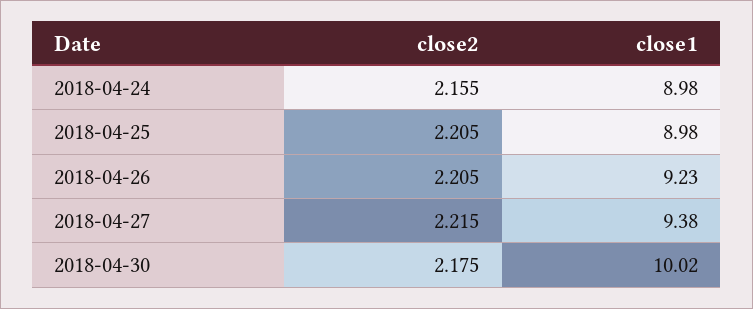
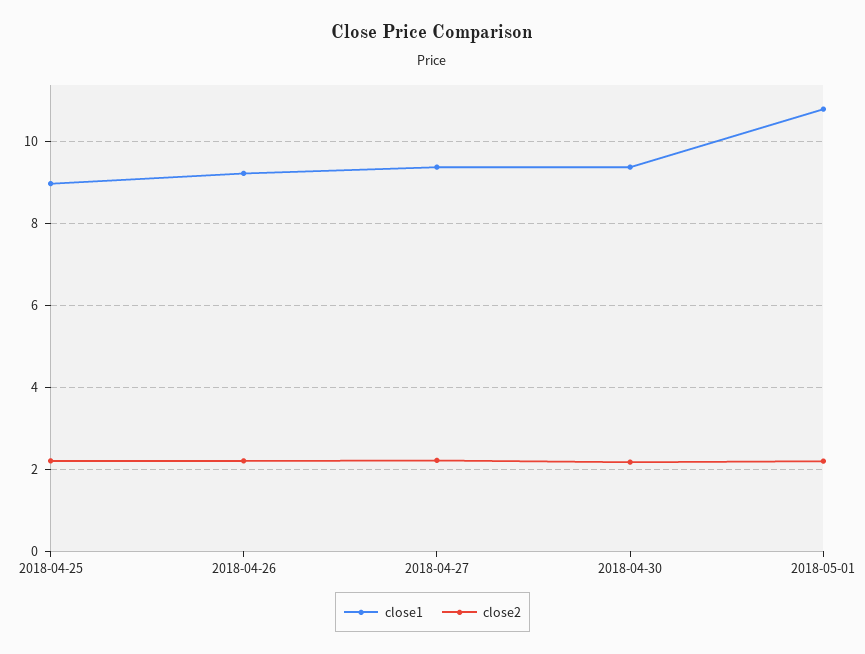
close2, 2018-04-24: 2.155 -> none
close1, 2018-04-24: 8.98 -> none
close1, 2018-04-30: 10.02 -> 9.4
close1, 2018-05-01: none -> 10.8
close2, 2018-05-01: none -> 2.2

